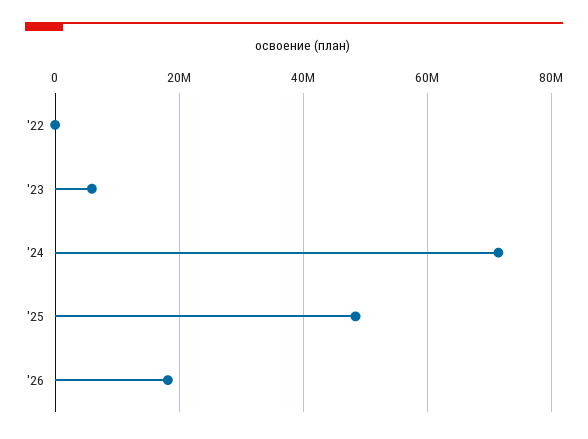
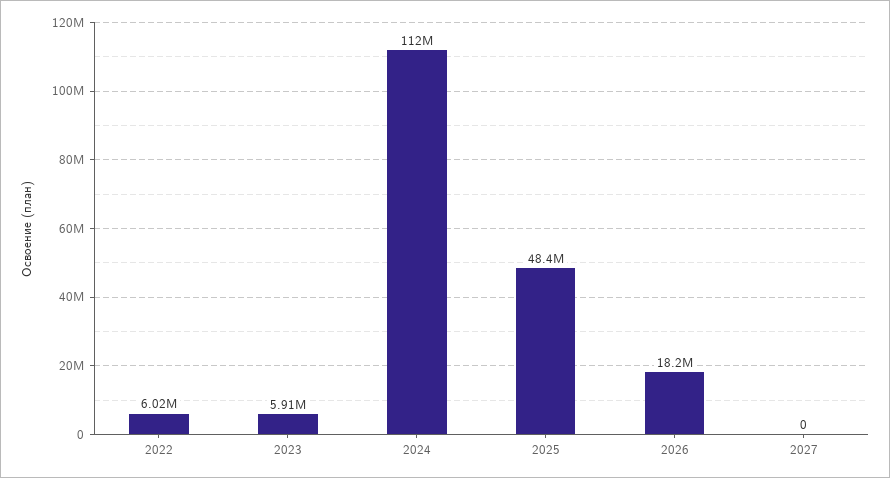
'22: 0 -> 6020000
'24: 72000000 -> 112000000
2027: none -> 0

